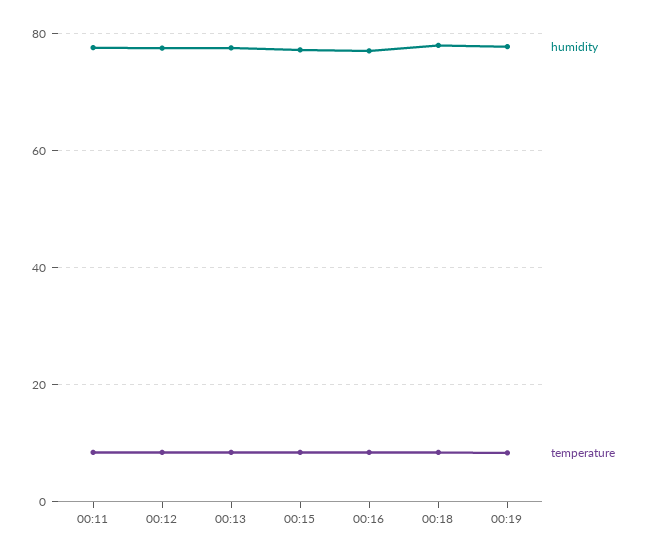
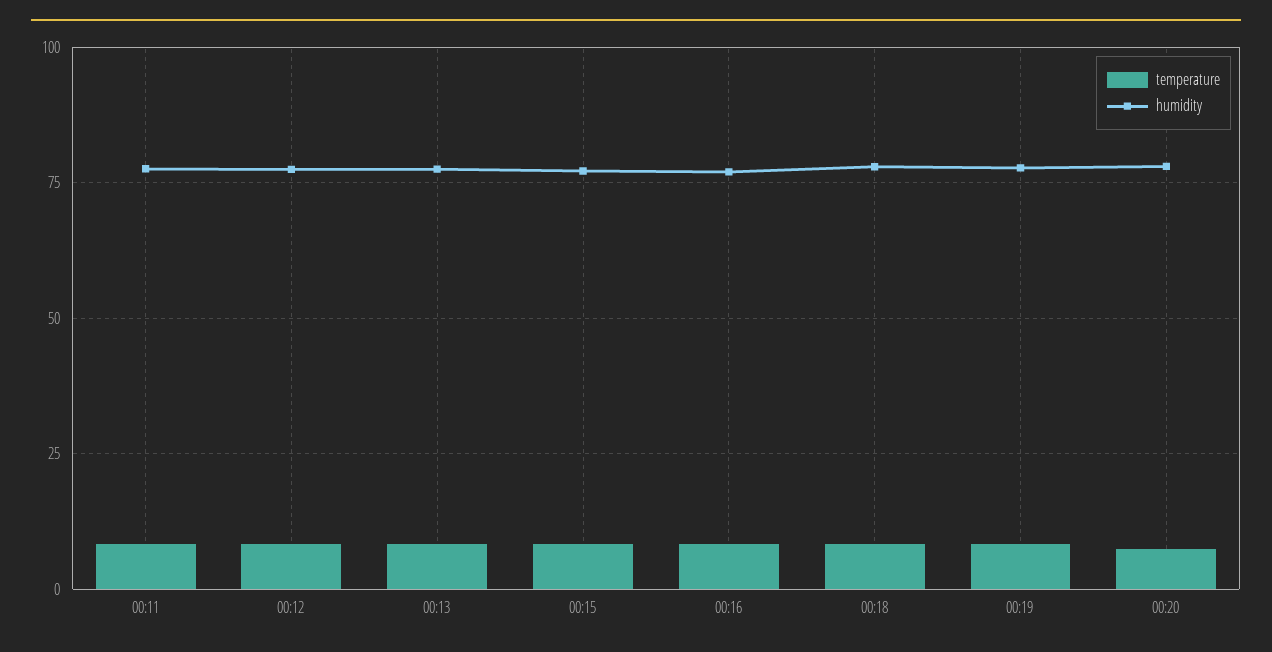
temperature, 00:20: none -> 7.5
humidity, 00:20: none -> 77.5

